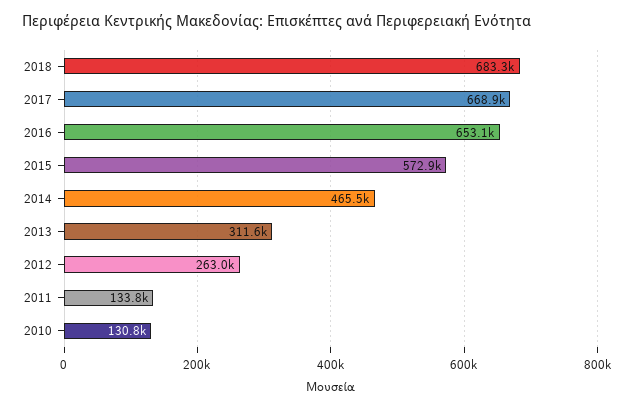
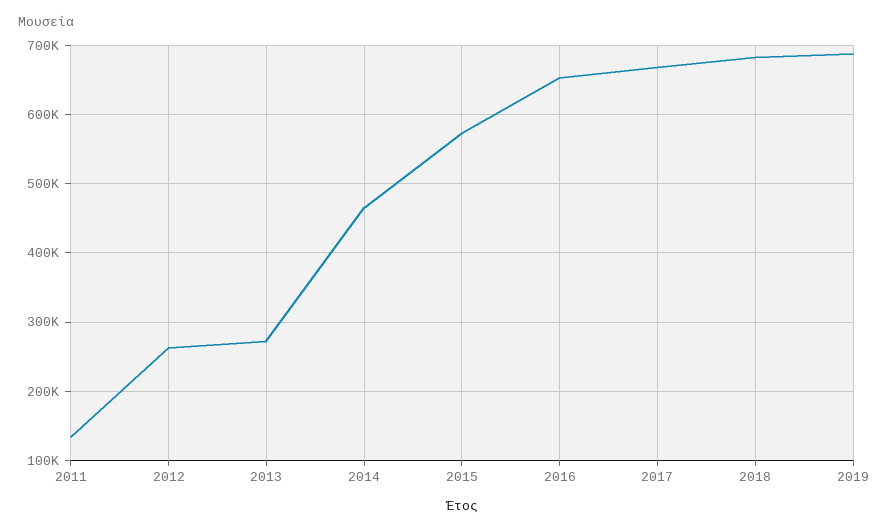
2013: 311600 -> 270000
2010: 130800 -> none
2019: none -> 690000

